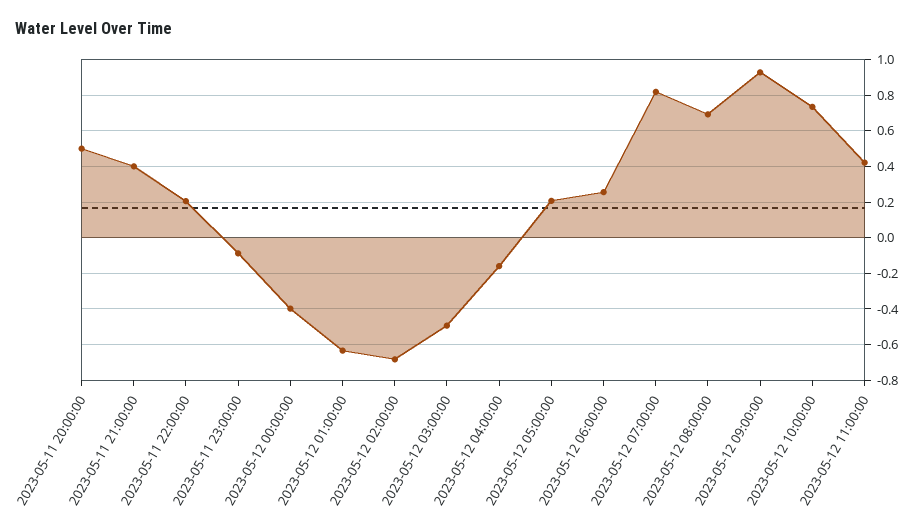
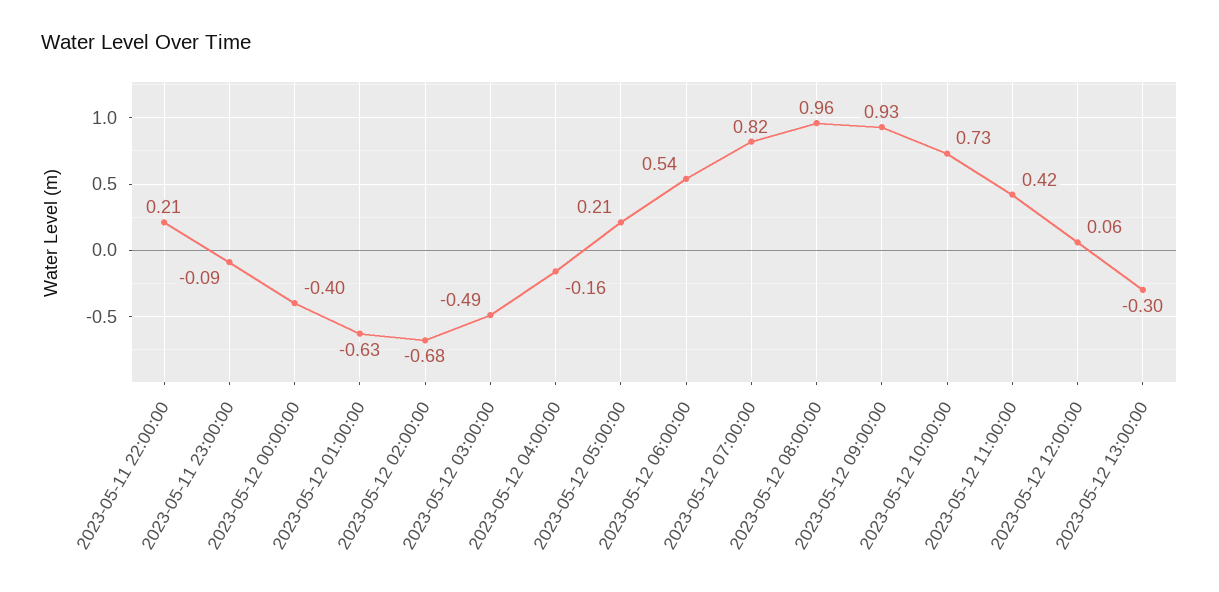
2023-05-11 20:00:00: 0.5 -> none
2023-05-11 21:00:00: 0.4 -> none
2023-05-12 06:00:00: 0.25 -> 0.54
2023-05-12 08:00:00: 0.7 -> 0.96
2023-05-12 12:00:00: none -> 0.06
2023-05-12 13:00:00: none -> -0.3

